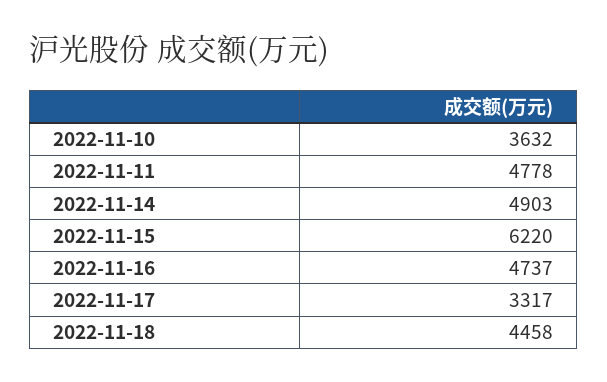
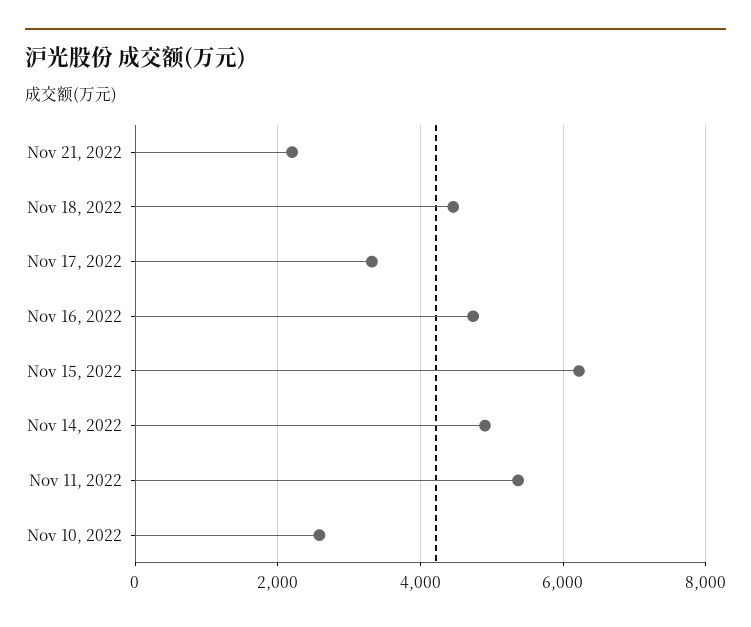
2022-11-10: 3632 -> 2600
2022-11-11: 4778 -> 5400
Nov 21, 2022: none -> 2200

